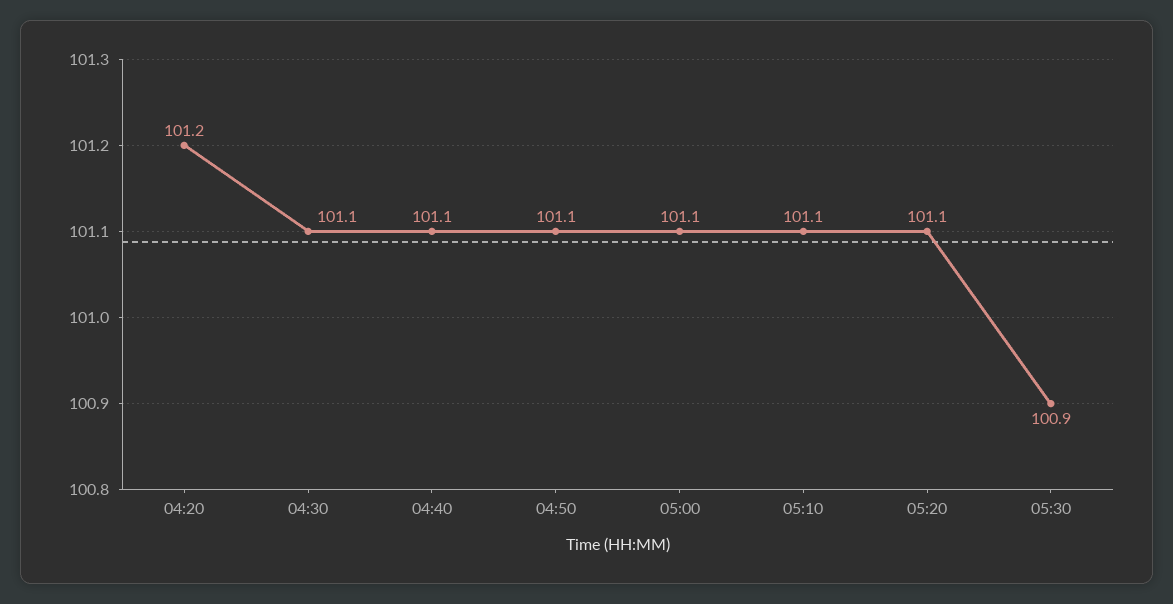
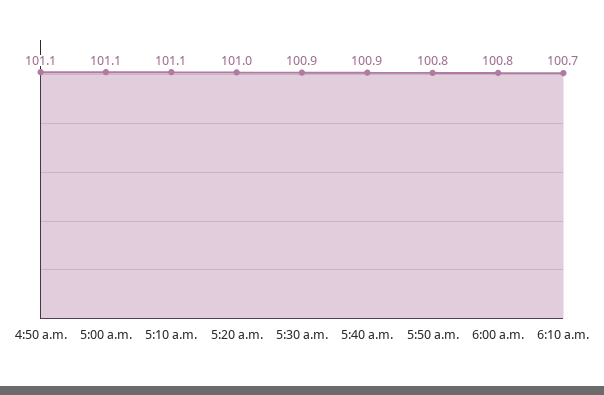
04:20: 101.2 -> none
04:30: 101.1 -> none
04:40: 101.1 -> none
05:20: 101.1 -> 101
5:40 a.m.: none -> 100.9
5:50 a.m.: none -> 100.8
6:00 a.m.: none -> 100.8
6:10 a.m.: none -> 100.7

